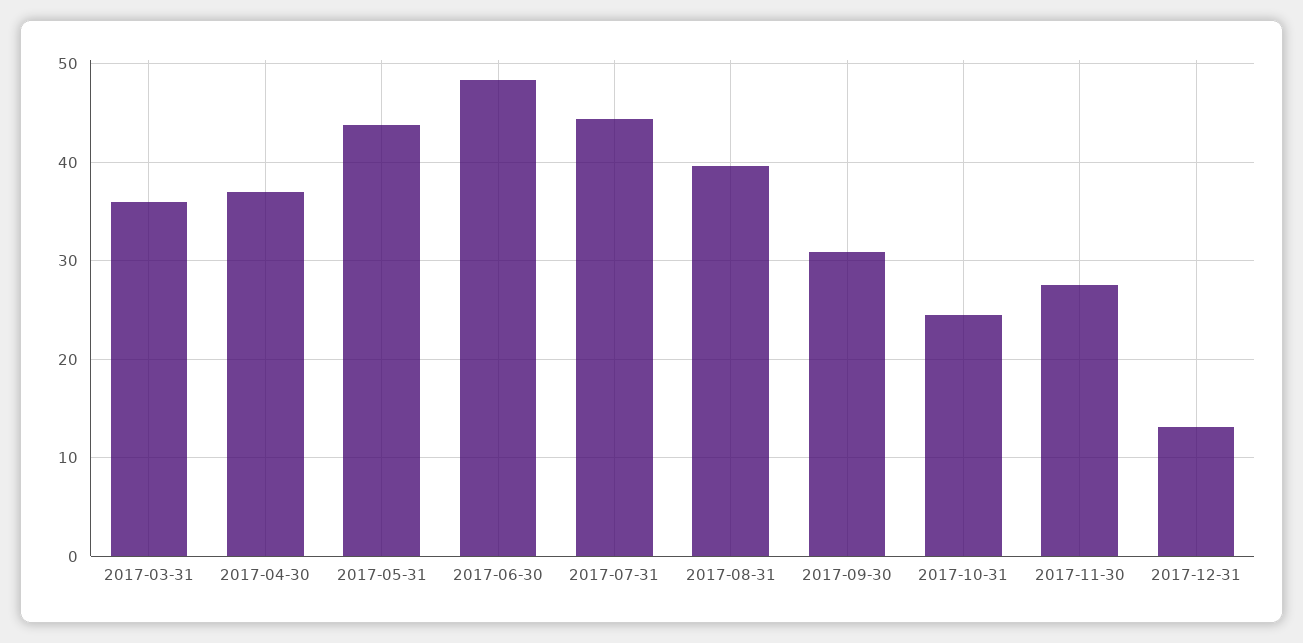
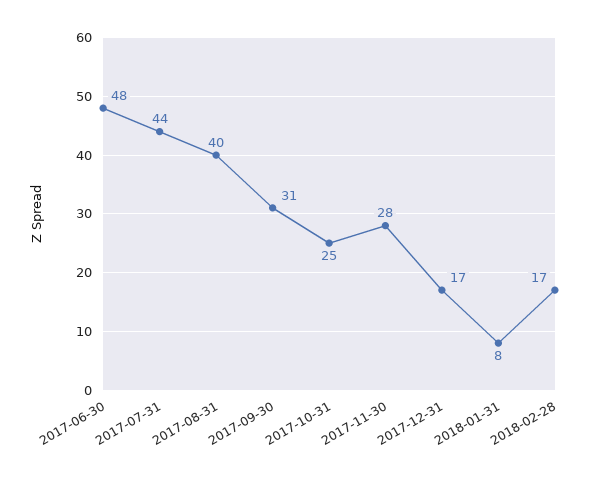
2017-03-31: 36 -> none
2017-04-30: 37 -> none
2017-05-31: 44 -> none
2017-12-31: 13 -> 17
2018-01-31: none -> 8
2018-02-28: none -> 17

